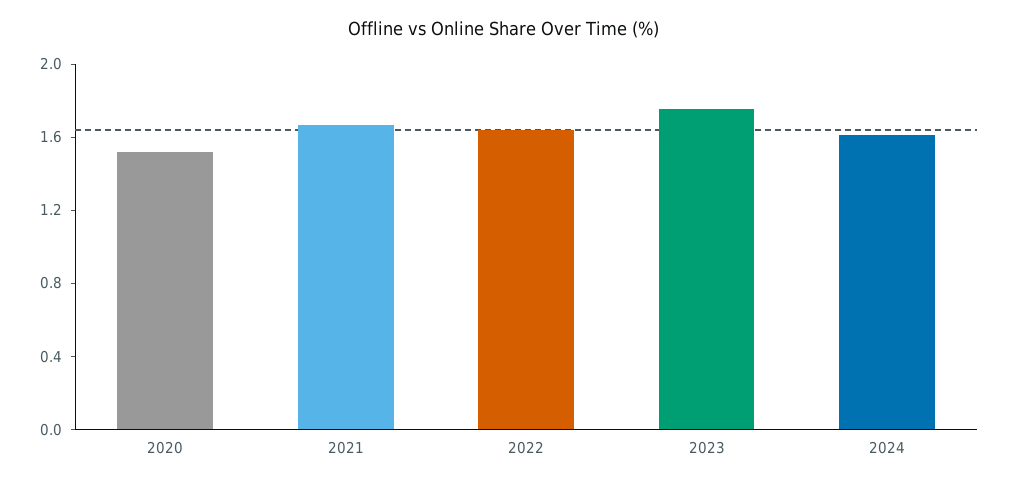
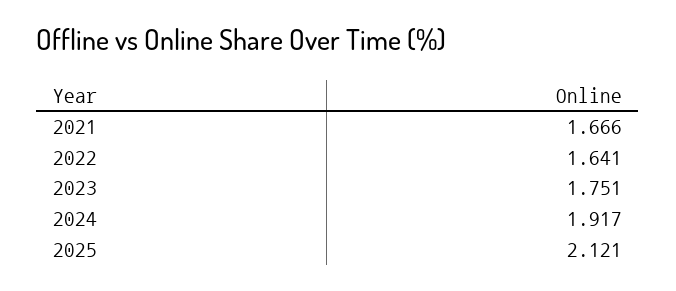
2020: 1.5 -> none
2024: 1.6 -> 1.917
2025: none -> 2.121

